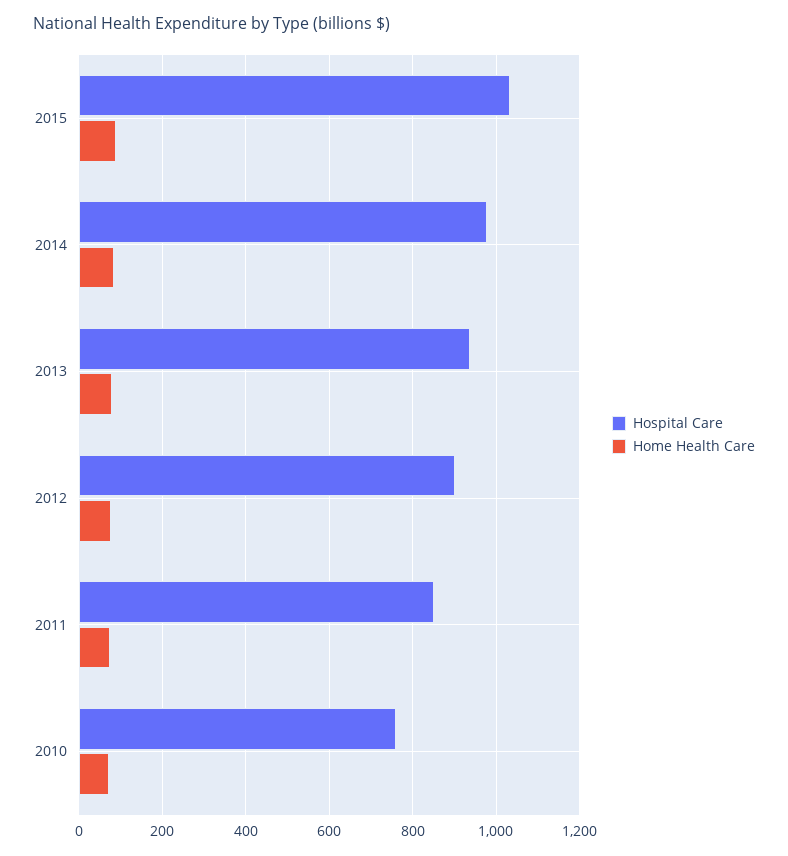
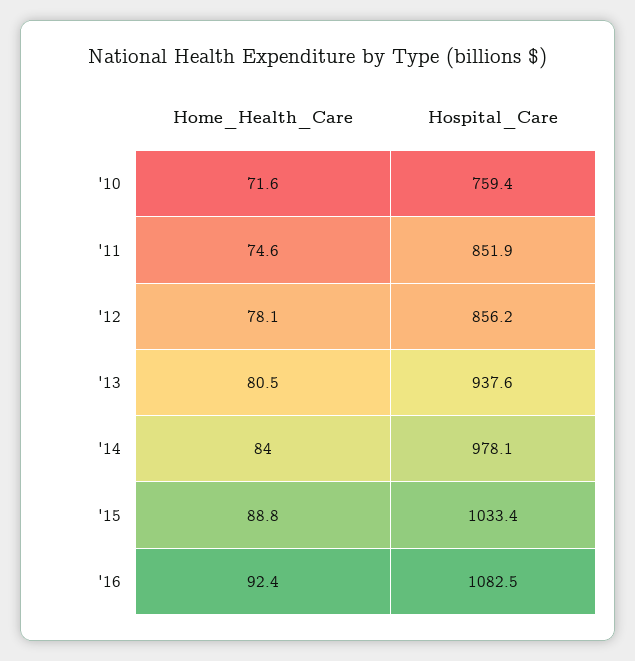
Hospital Care, 2012: 900 -> 856.2
Home Health Care, '16: none -> 92.4
Hospital Care, '16: none -> 1082.5

